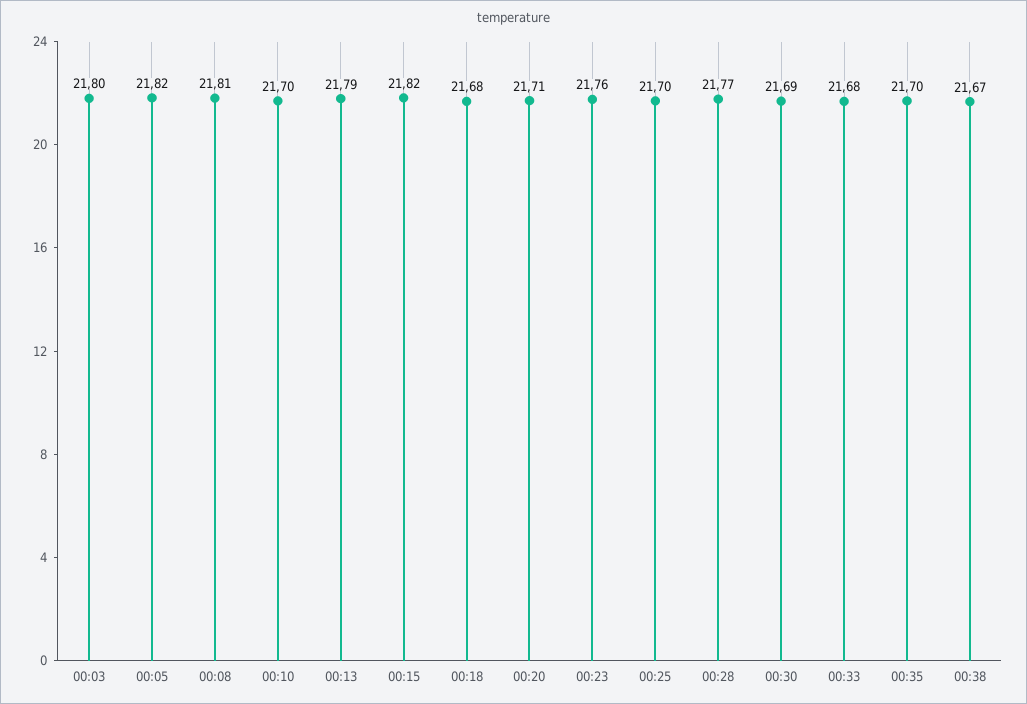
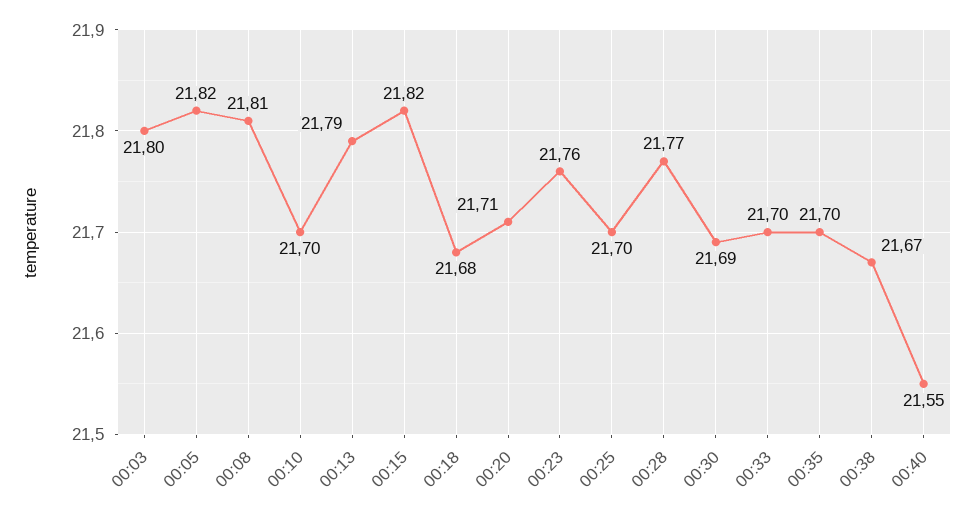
00:33: 21.68 -> 21.7
00:40: none -> 21.55

